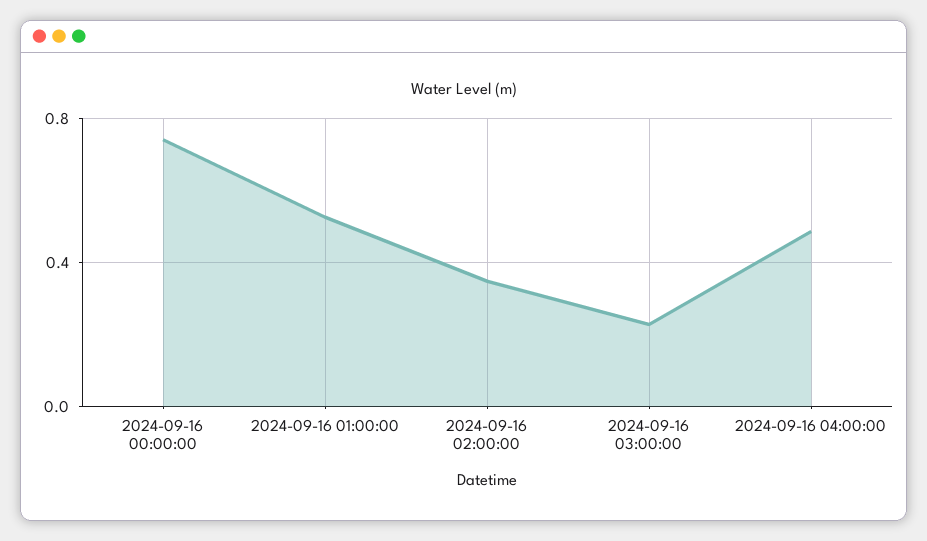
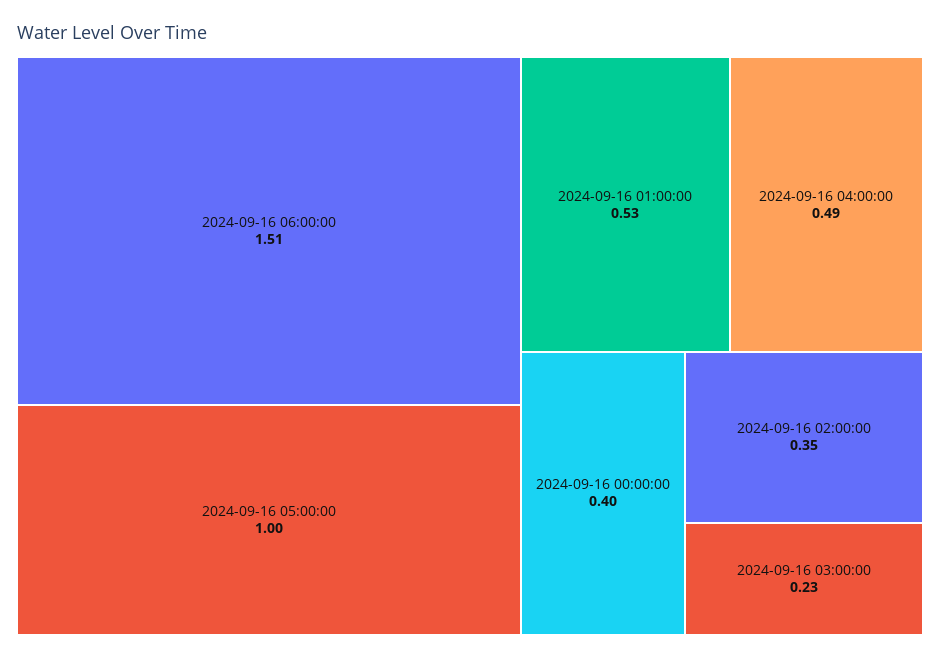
2024-09-16 00:00:00: 0.75 -> 0.4
2024-09-16 06:00:00: none -> 1.51
2024-09-16 05:00:00: none -> 1

